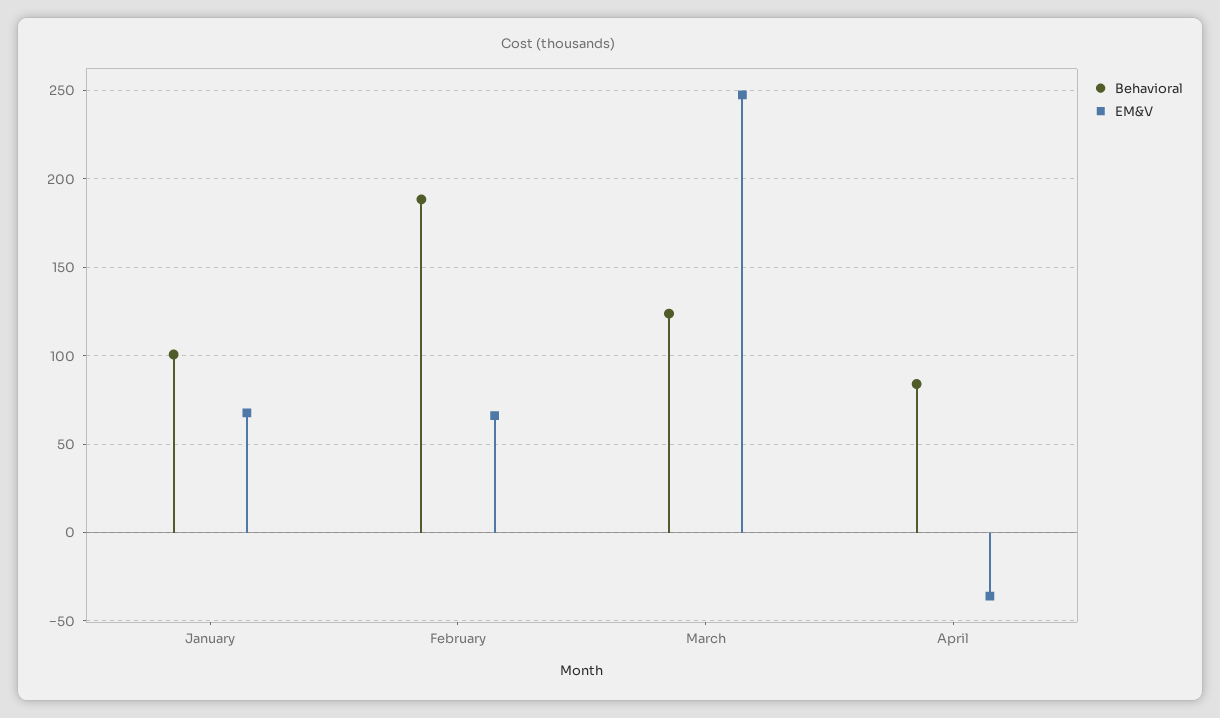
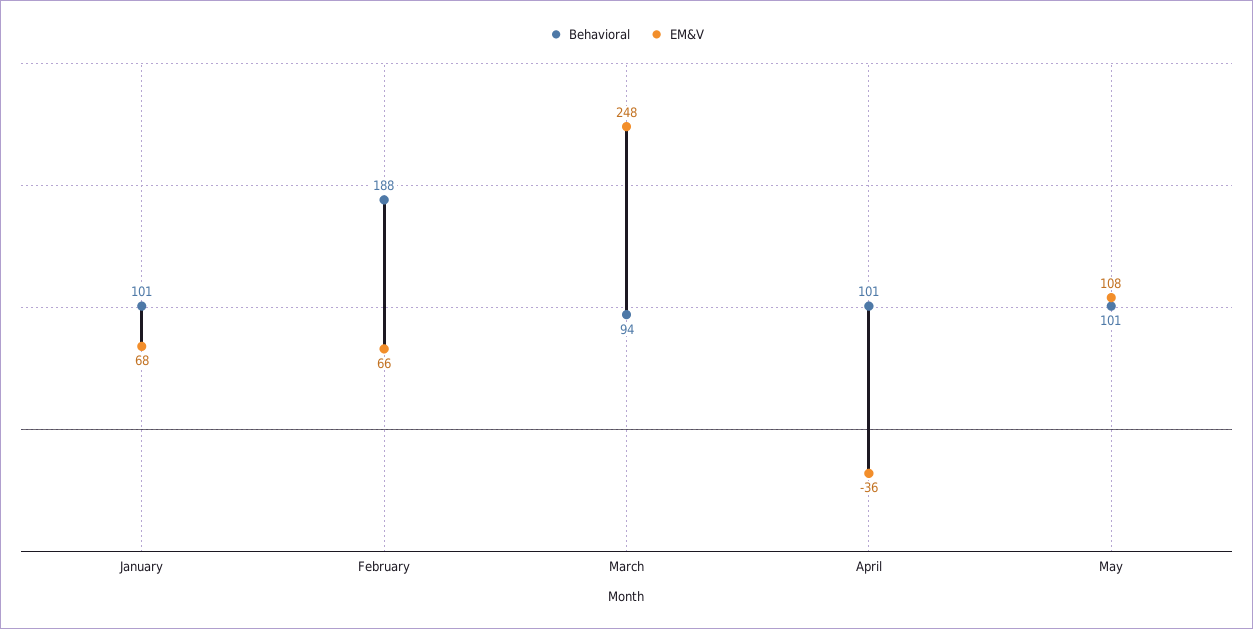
Behavioral, March: 125 -> 94
Behavioral, April: 85 -> 101
Behavioral, May: none -> 101
EM&V, May: none -> 108

